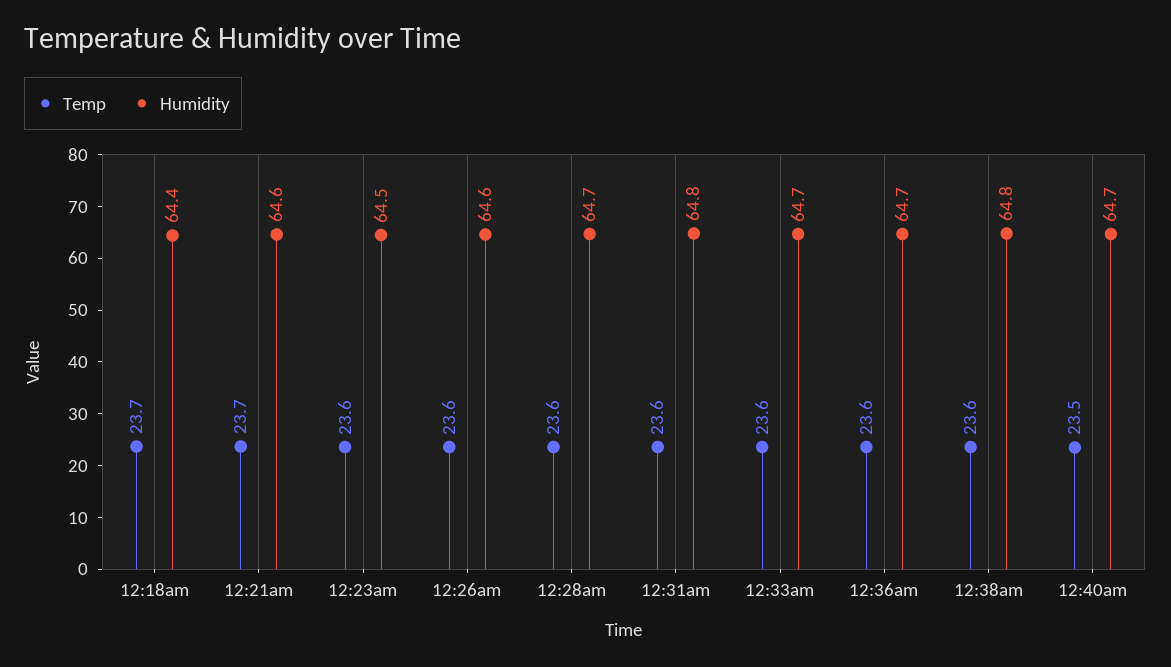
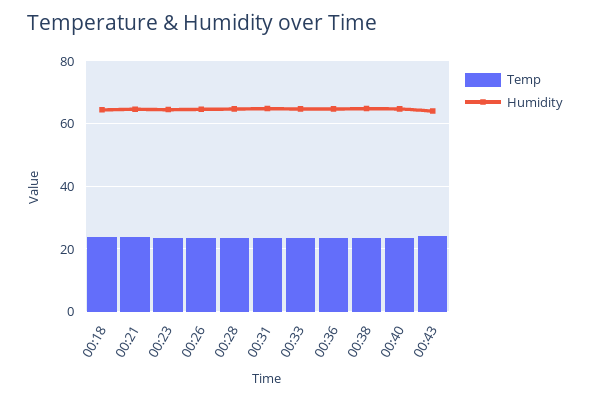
Temp, 00:43: none -> 24
Humidity, 00:43: none -> 64

